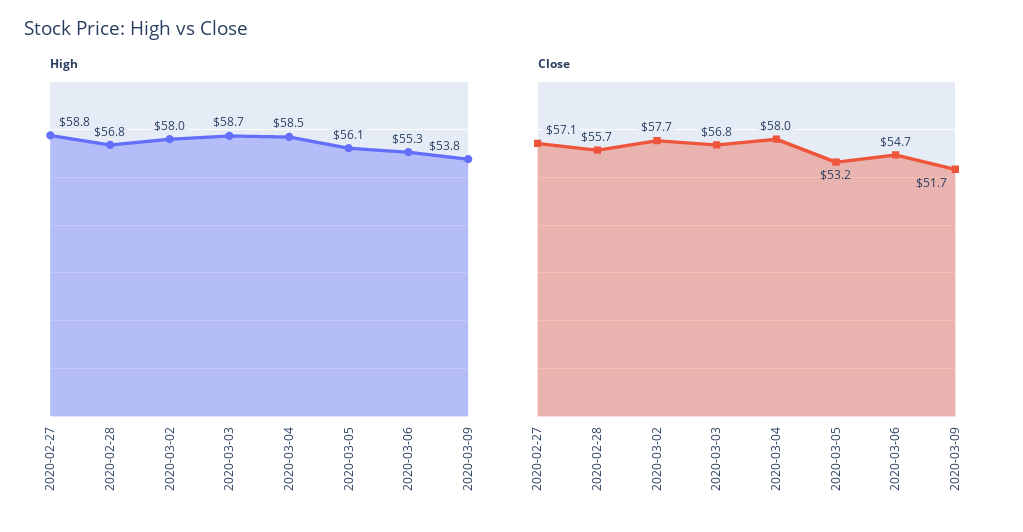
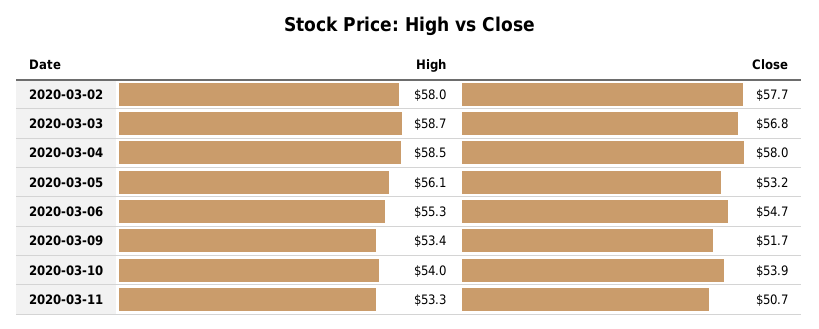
High, 2020-02-27: 58.8 -> none
High, 2020-02-28: 56.8 -> none
High, 2020-03-09: 53.8 -> 53.4
Close, 2020-02-27: 57.1 -> none
Close, 2020-02-28: 55.7 -> none
High, 2020-03-10: none -> 54
Close, 2020-03-10: none -> 53.9
High, 2020-03-11: none -> 53.3
Close, 2020-03-11: none -> 50.7

